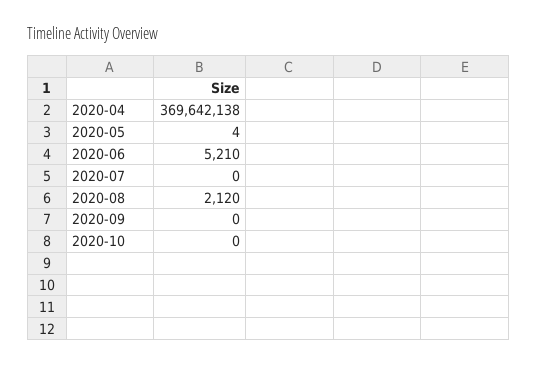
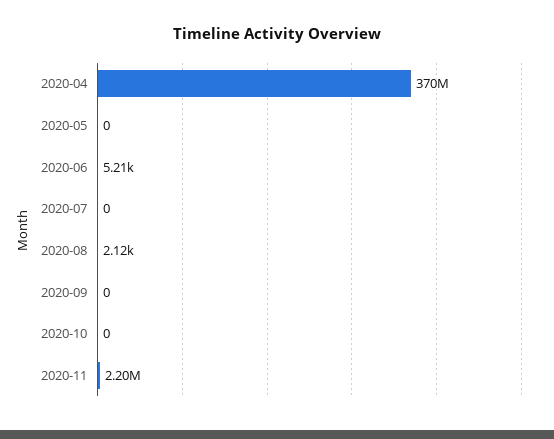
2020-05: 4 -> 0
2020-11: none -> 2200000

